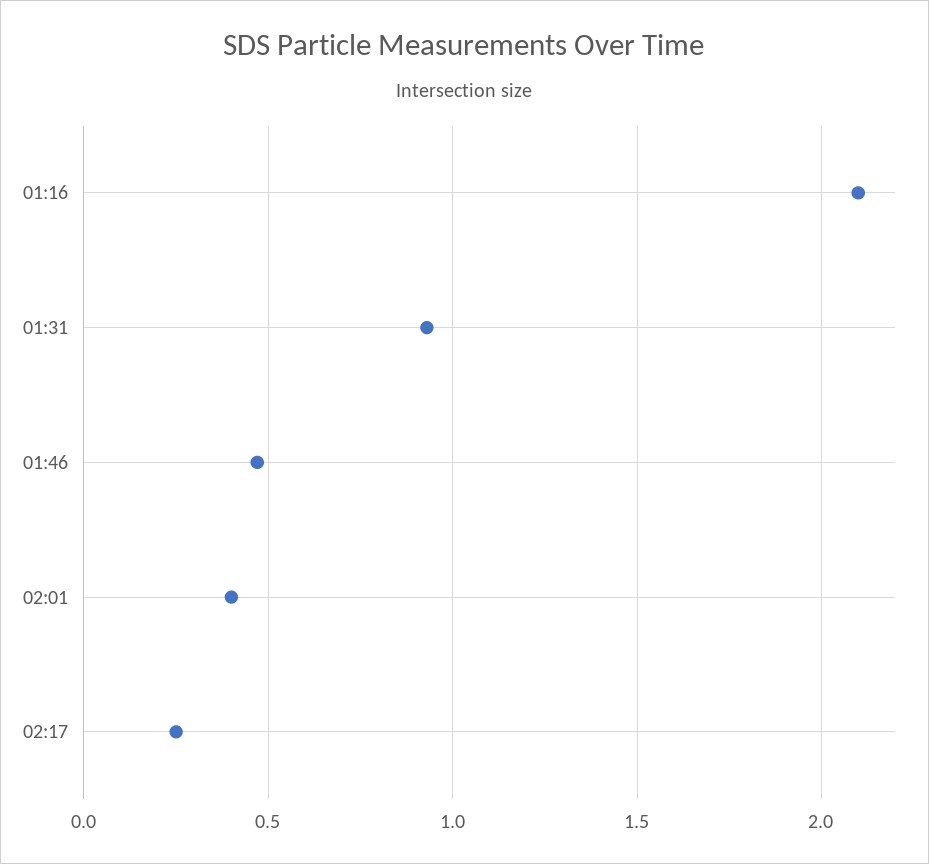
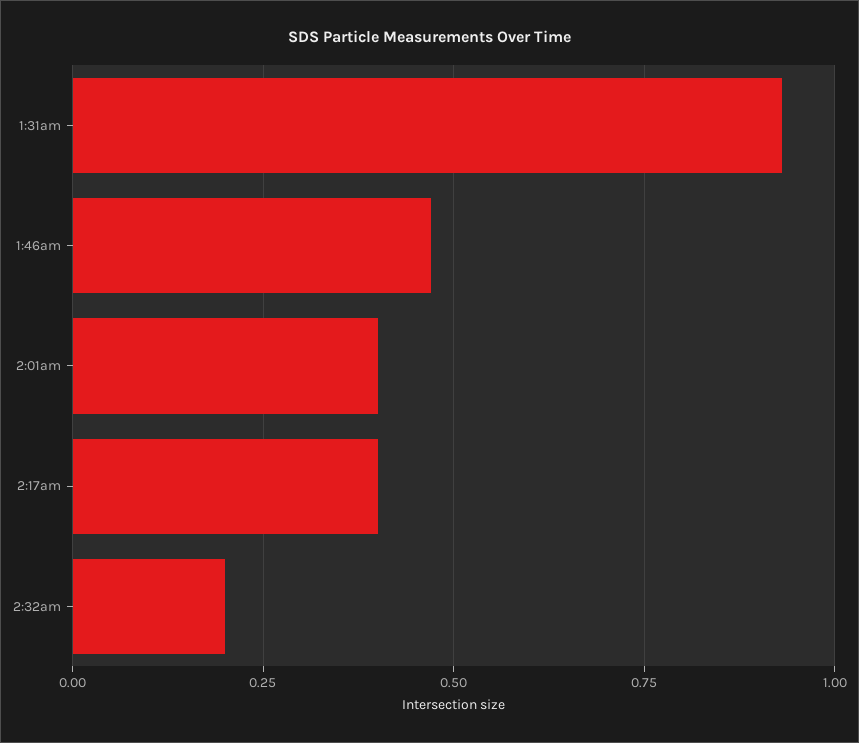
01:16: 2.1 -> none
02:17: 0.25 -> 0.4
2:32am: none -> 0.2

